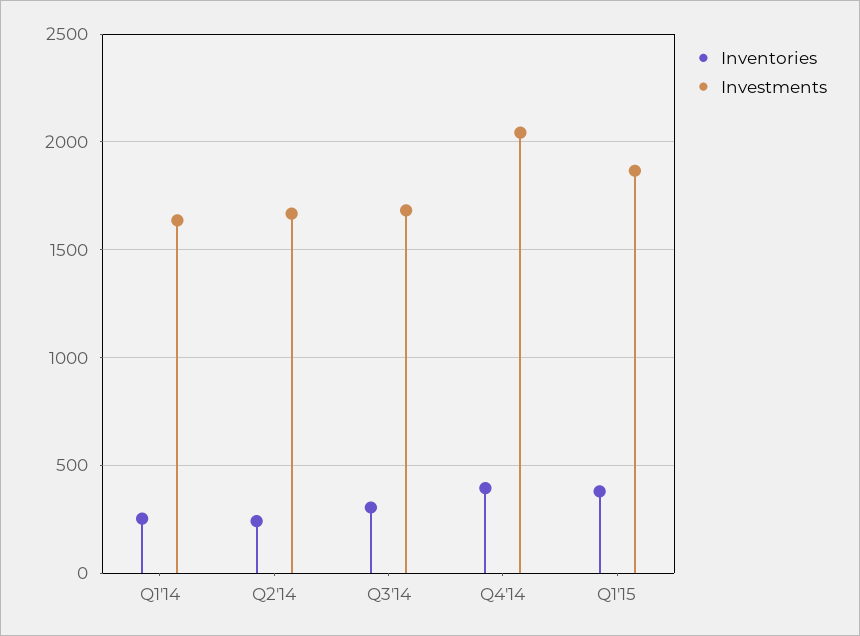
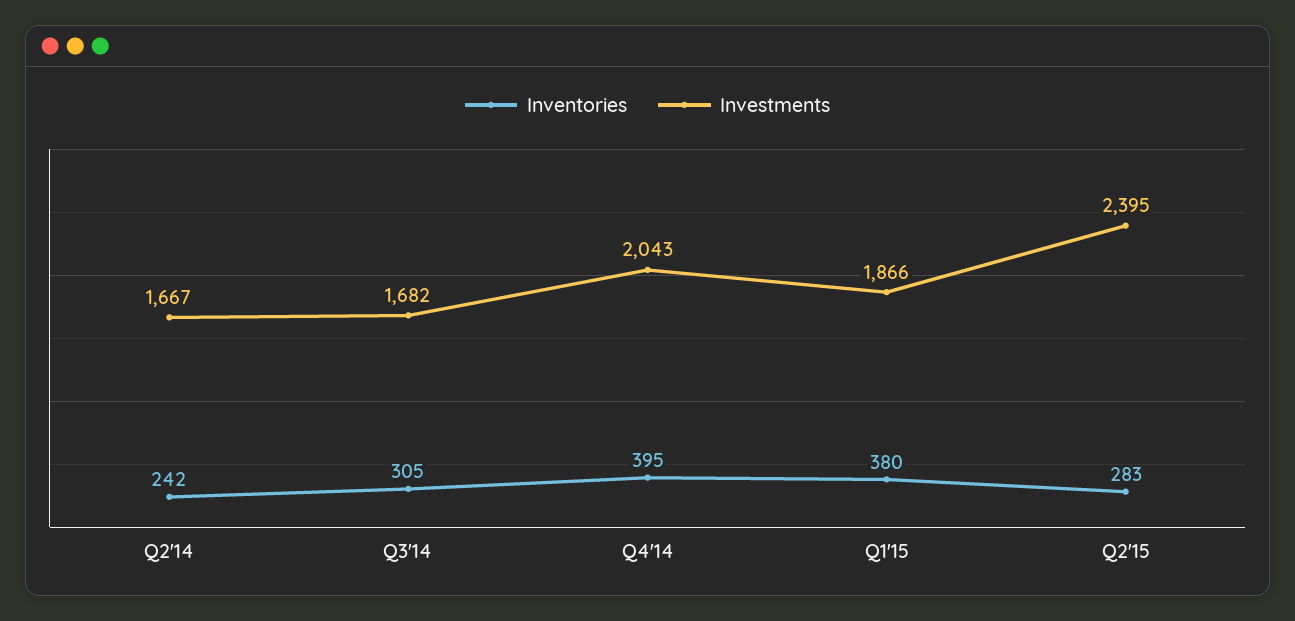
Inventories, Q1'14: 250 -> none
Investments, Q1'14: 1650 -> none
Inventories, Q2'15: none -> 283
Investments, Q2'15: none -> 2395

